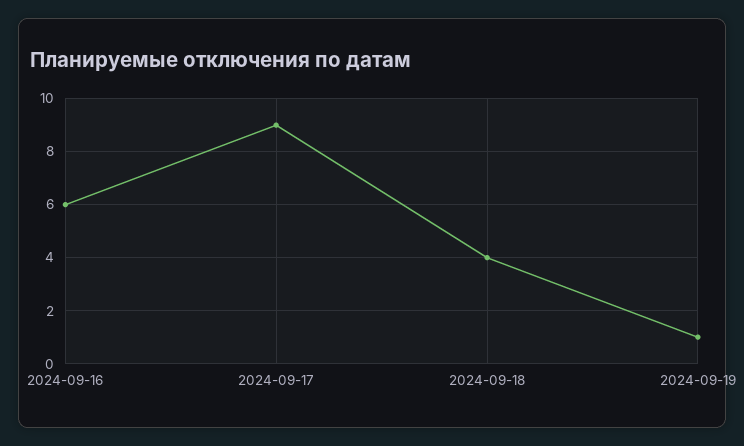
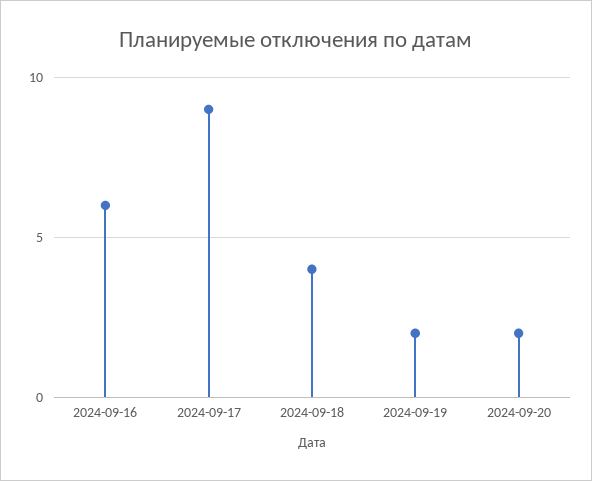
2024-09-19: 1 -> 2
2024-09-20: none -> 2

